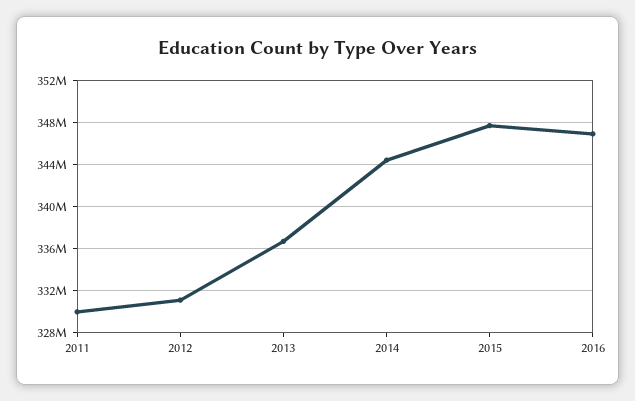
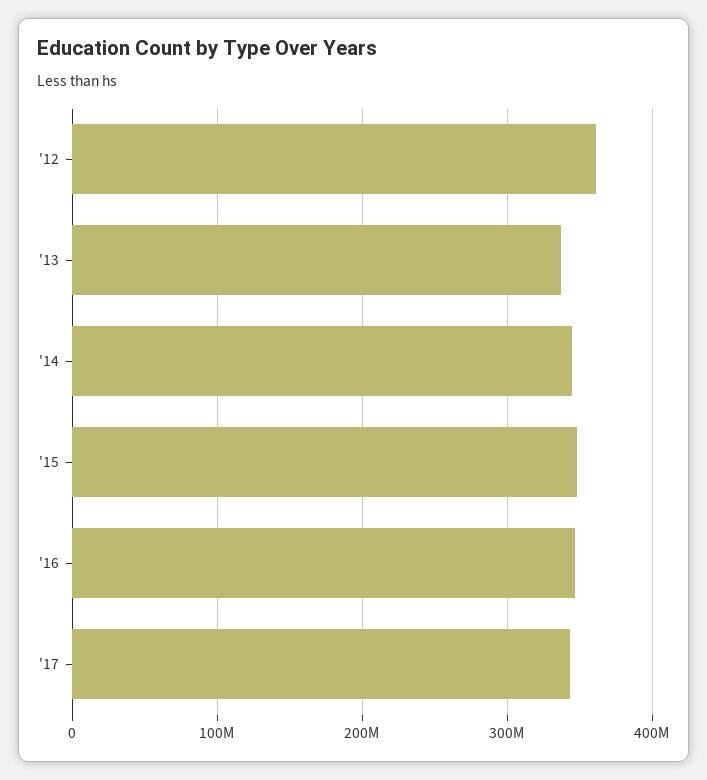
2011: 330000000 -> none
2012: 331000000 -> 360000000
'17: none -> 340000000

